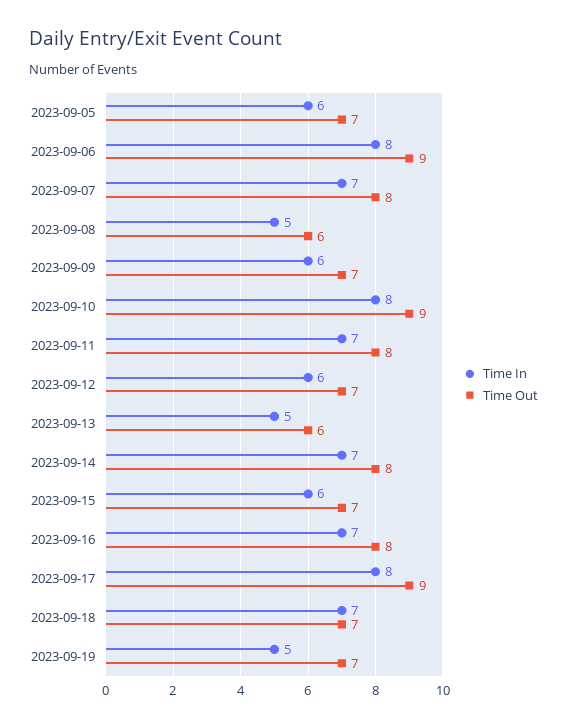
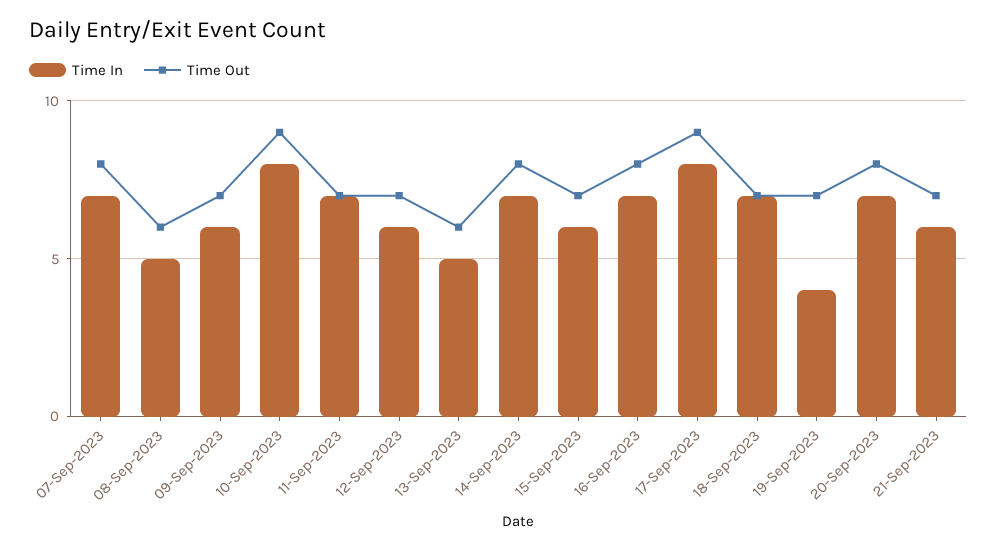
Time In, 2023-09-05: 6 -> none
Time Out, 2023-09-05: 7 -> none
Time In, 2023-09-06: 8 -> none
Time Out, 2023-09-06: 9 -> none
Time Out, 2023-09-11: 8 -> 7
Time In, 2023-09-19: 5 -> 4
Time In, 20-Sep-2023: none -> 7
Time Out, 20-Sep-2023: none -> 8
Time In, 21-Sep-2023: none -> 6
Time Out, 21-Sep-2023: none -> 7

